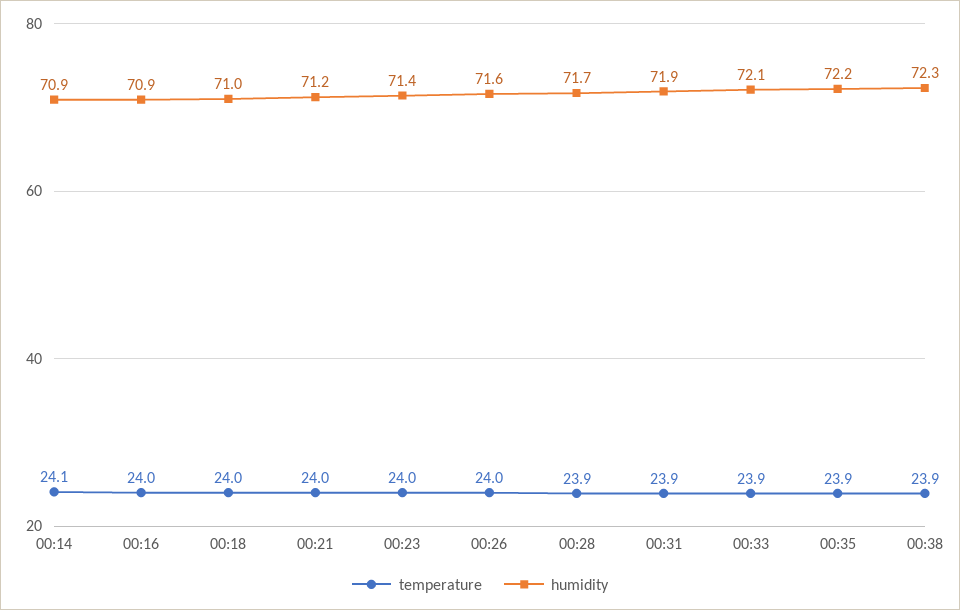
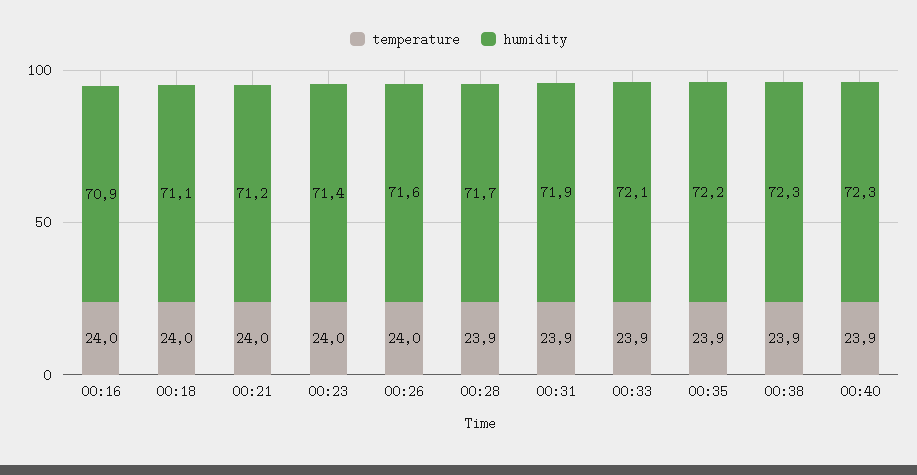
temperature, 00:14: 24.1 -> none
humidity, 00:14: 70.9 -> none
humidity, 00:18: 71 -> 71.1
temperature, 00:40: none -> 23.9
humidity, 00:40: none -> 72.3

